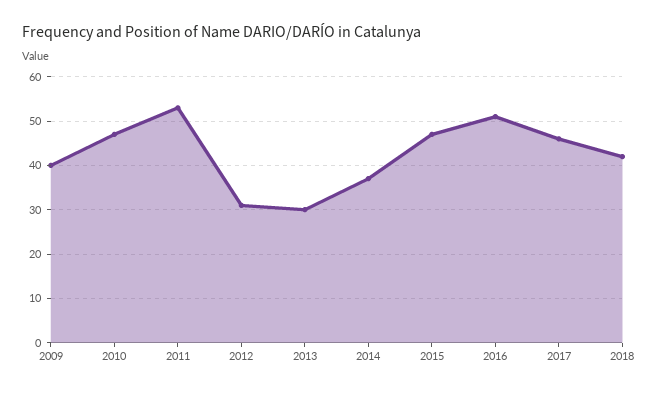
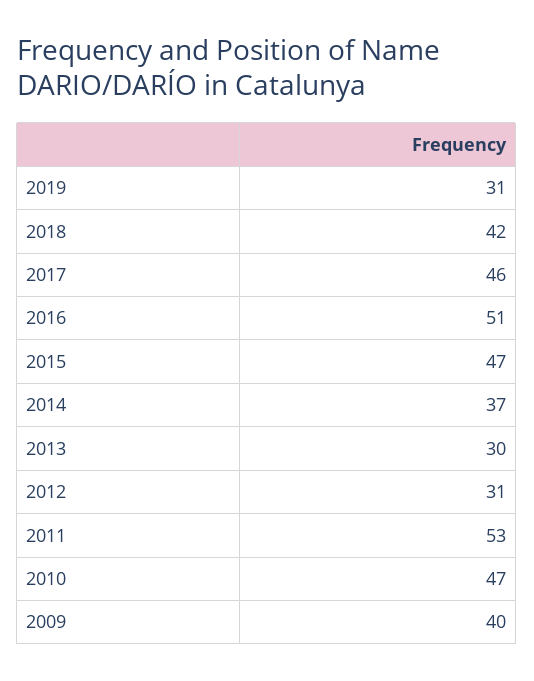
2019: none -> 31

